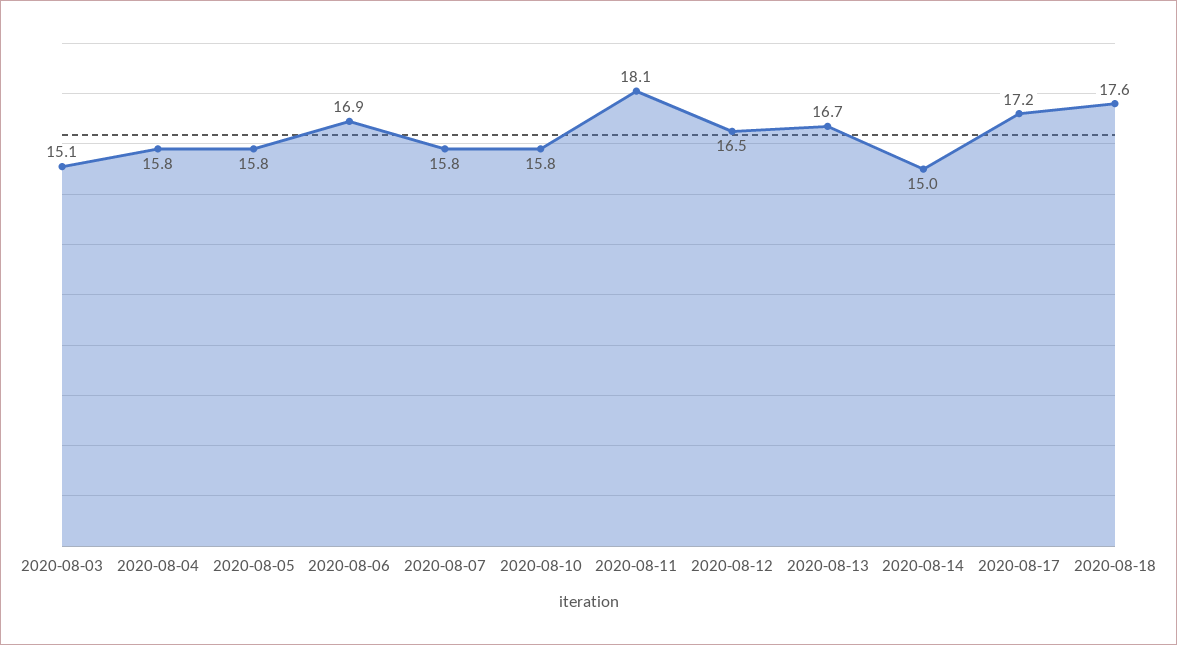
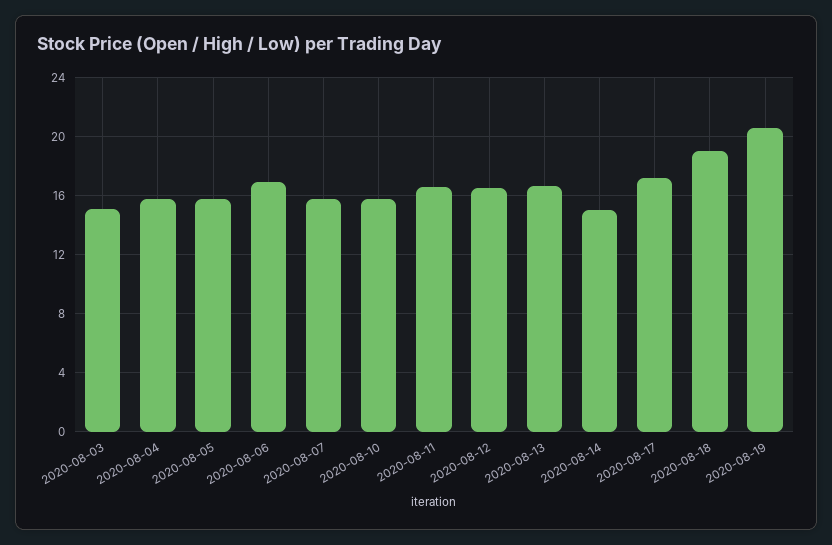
2020-08-11: 18.1 -> 16.5
2020-08-18: 17.6 -> 19
2020-08-19: none -> 20.5

